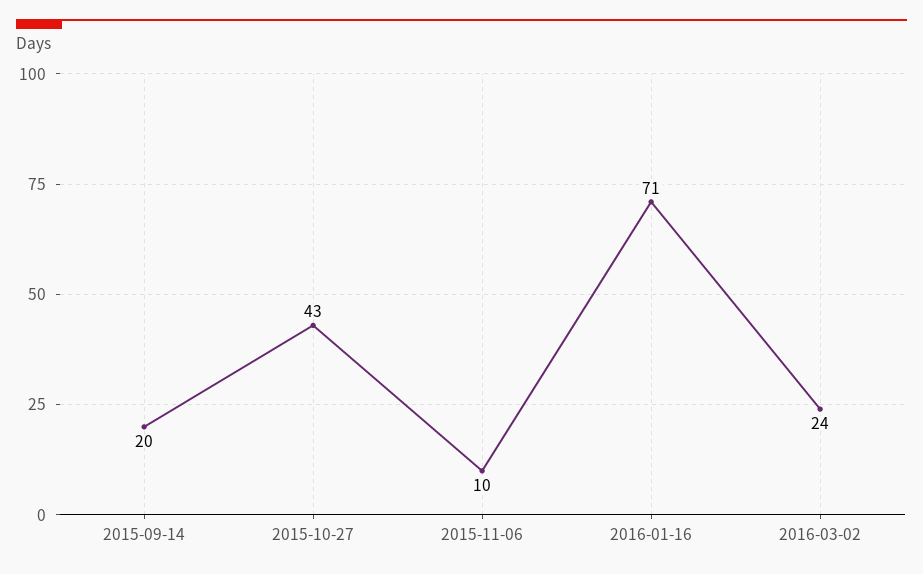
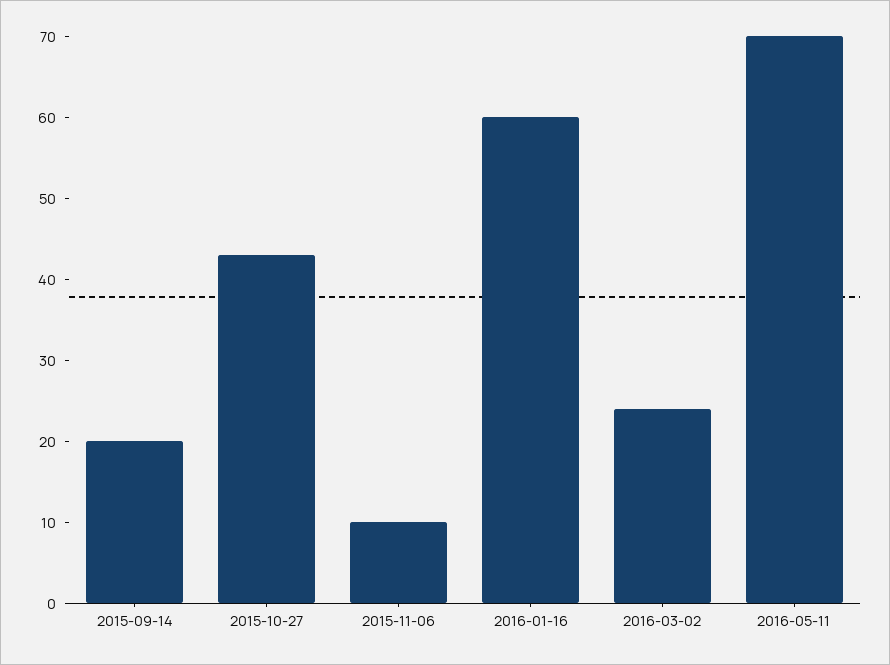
2016-01-16: 71 -> 60
2016-05-11: none -> 70

